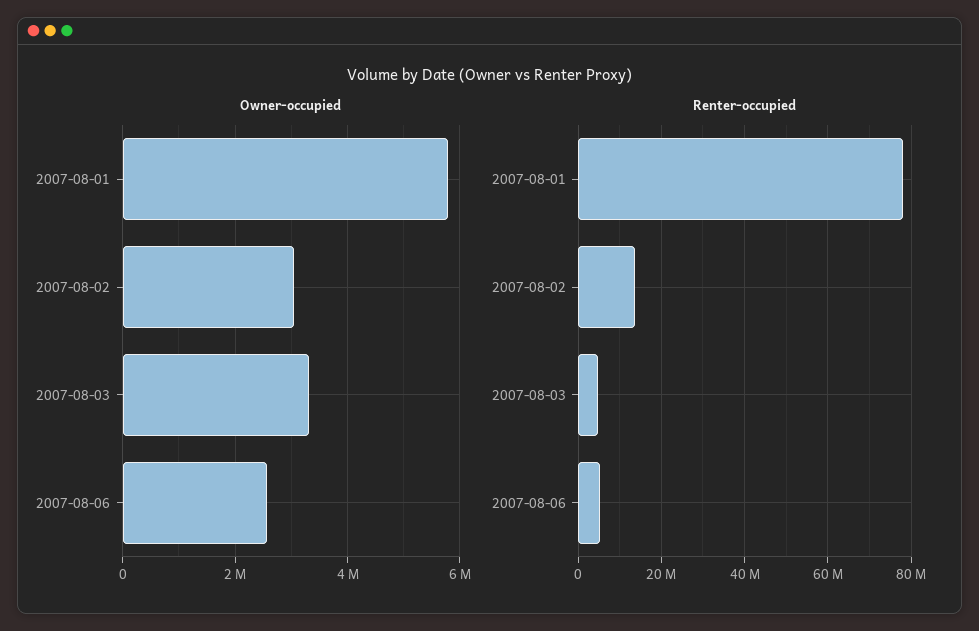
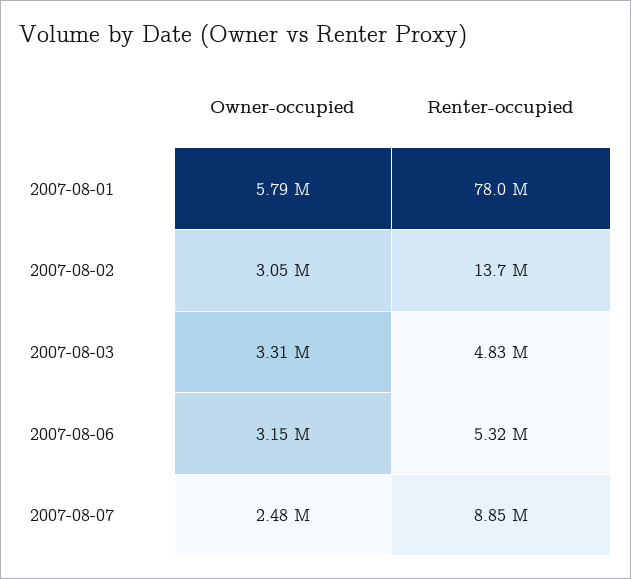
Owner-occupied, 2007-08-06: 2600000 -> 3150000
Owner-occupied, 2007-08-07: none -> 2480000
Renter-occupied, 2007-08-07: none -> 8850000

